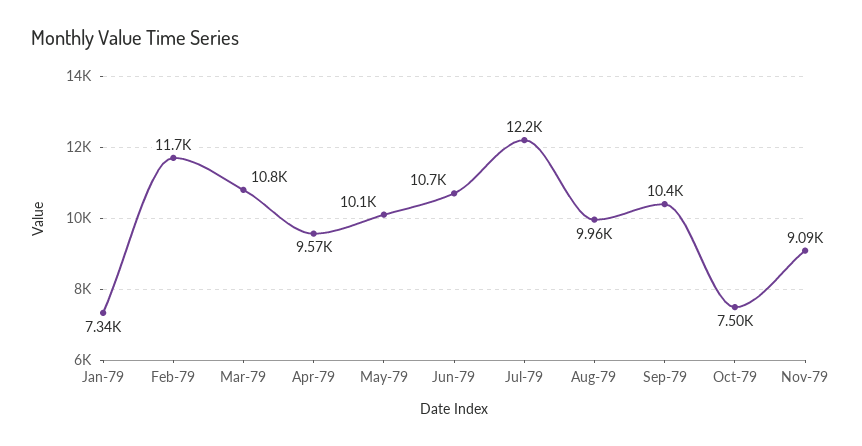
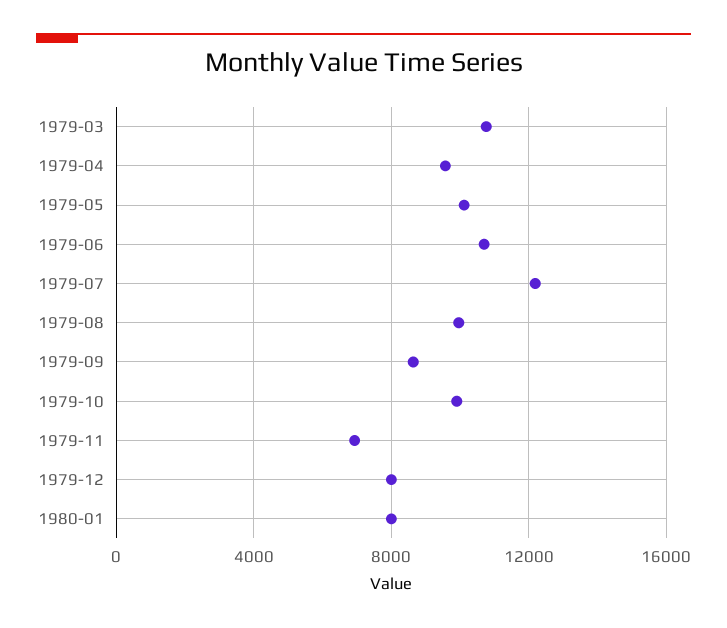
Jan-79: 7340 -> none
Feb-79: 11700 -> none
Sep-79: 10400 -> 8500
Oct-79: 7500 -> 10000
Nov-79: 9090 -> 7000
1979-12: none -> 8000
1980-01: none -> 8000

